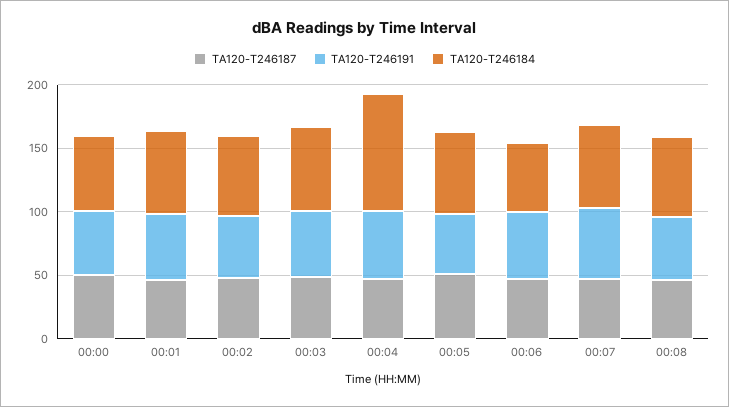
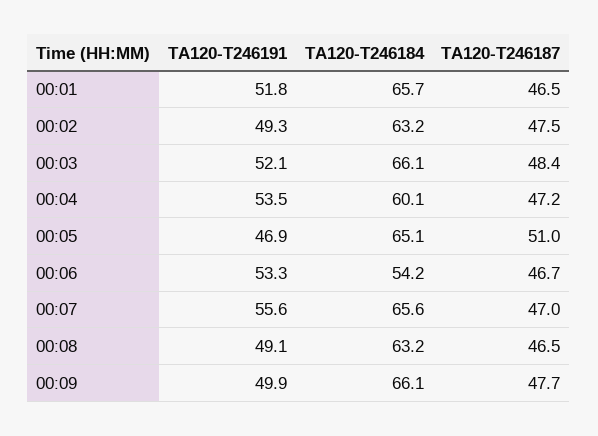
TA120-T246187, 00:00: 50 -> none
TA120-T246191, 00:00: 50 -> none
TA120-T246184, 00:00: 60 -> none
TA120-T246184, 00:04: 90 -> 60.1
TA120-T246191, 00:09: none -> 49.9
TA120-T246184, 00:09: none -> 66.1
TA120-T246187, 00:09: none -> 47.7

